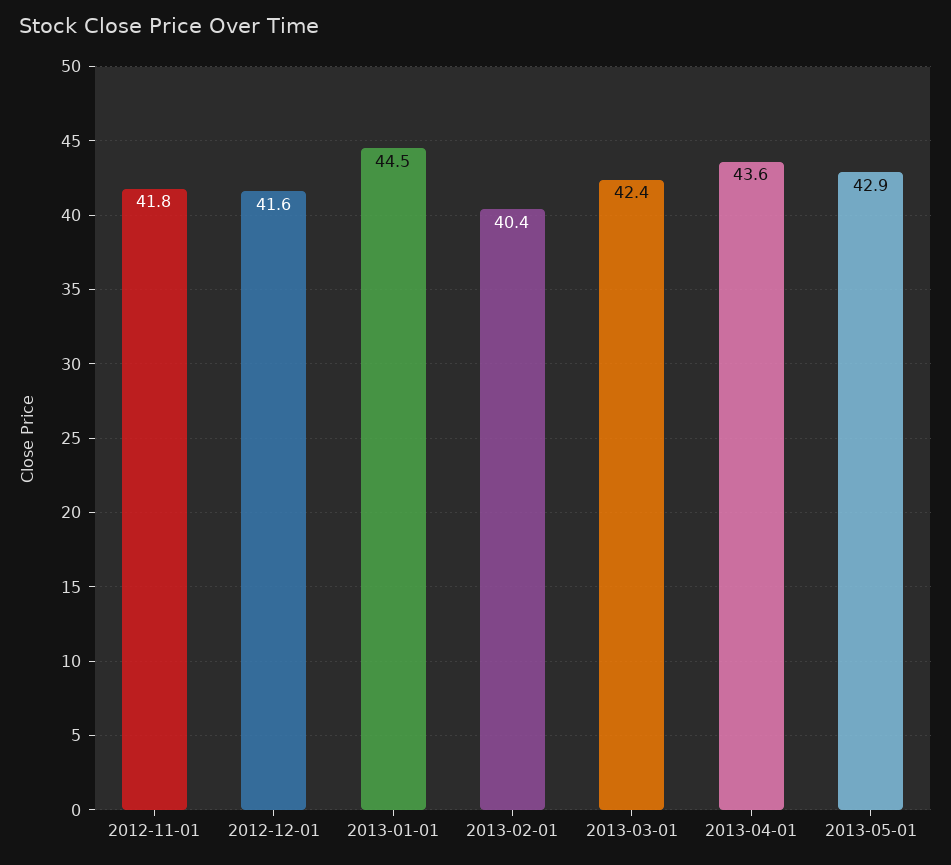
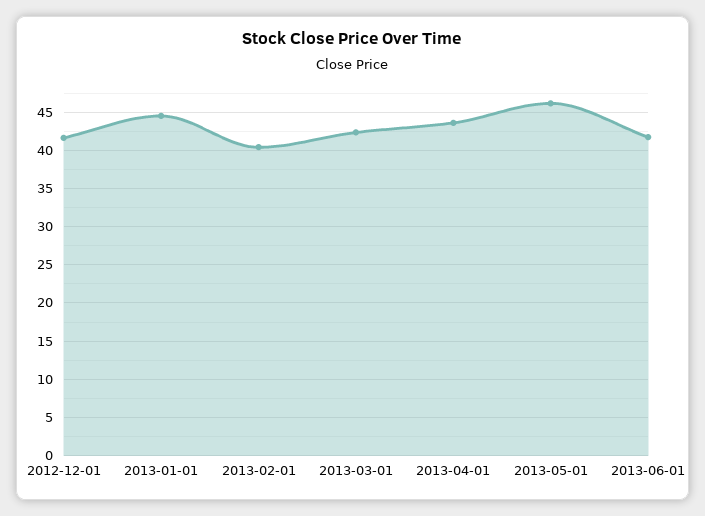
2012-11-01: 41.8 -> none
2013-05-01: 42.9 -> 46
2013-06-01: none -> 42

